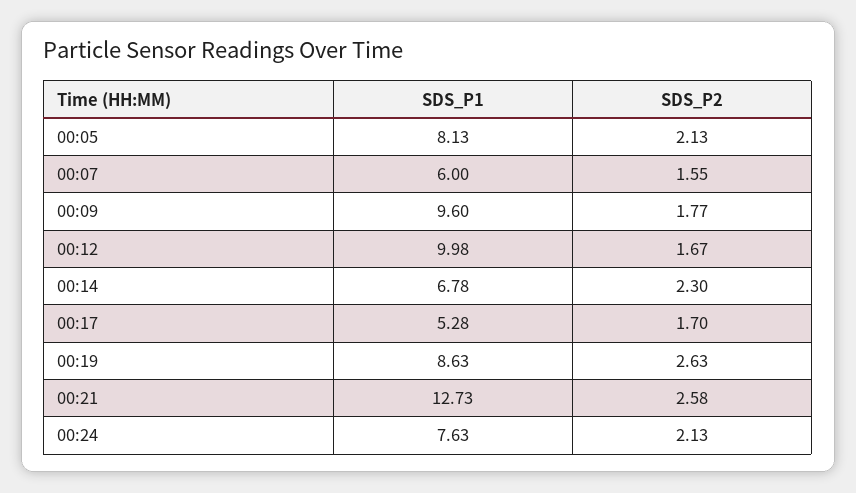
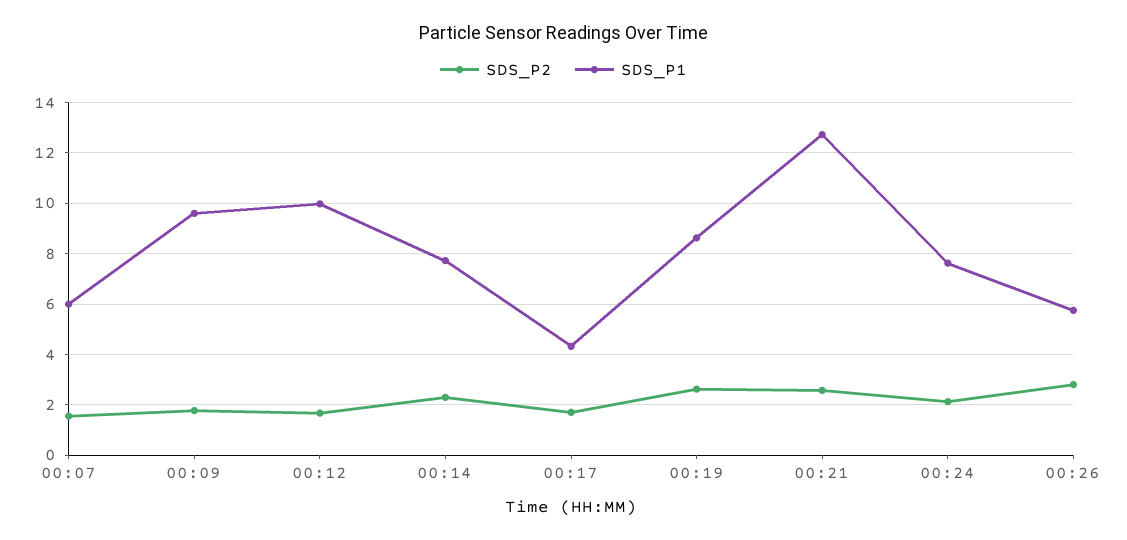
SDS_P1, 00:05: 8.13 -> none
SDS_P2, 00:05: 2.13 -> none
SDS_P1, 00:14: 6.78 -> 7.75
SDS_P1, 00:17: 5.28 -> 4.25
SDS_P2, 00:26: none -> 2.75
SDS_P1, 00:26: none -> 5.75

